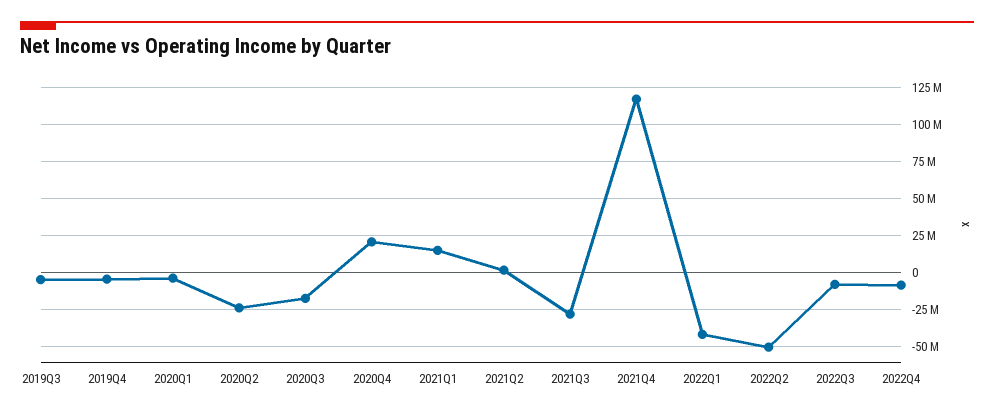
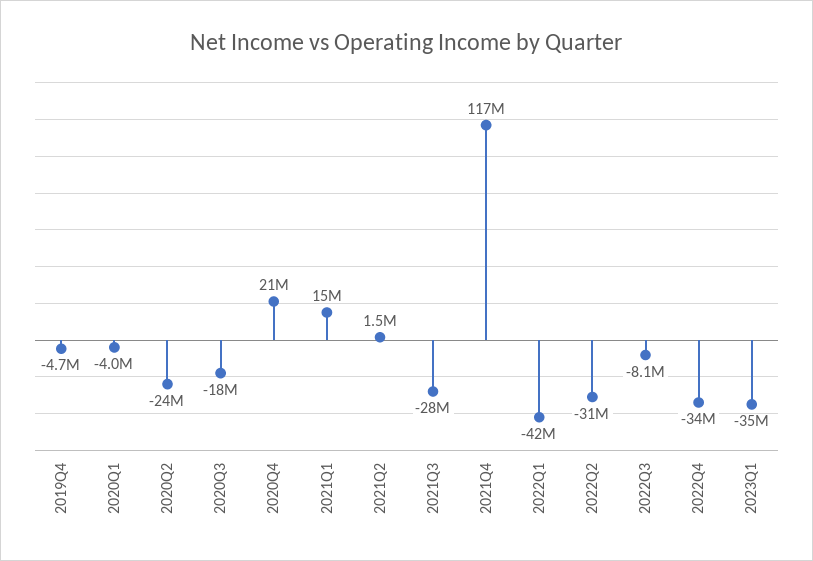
2019Q3: -5000000 -> none
2022Q2: -50000000 -> -31000000
2022Q4: -10000000 -> -34000000
2023Q1: none -> -35000000

